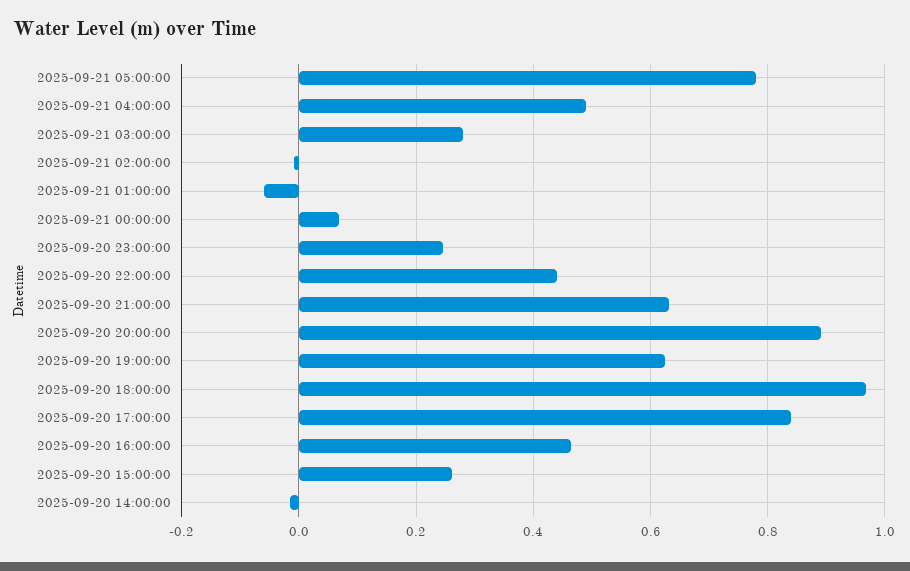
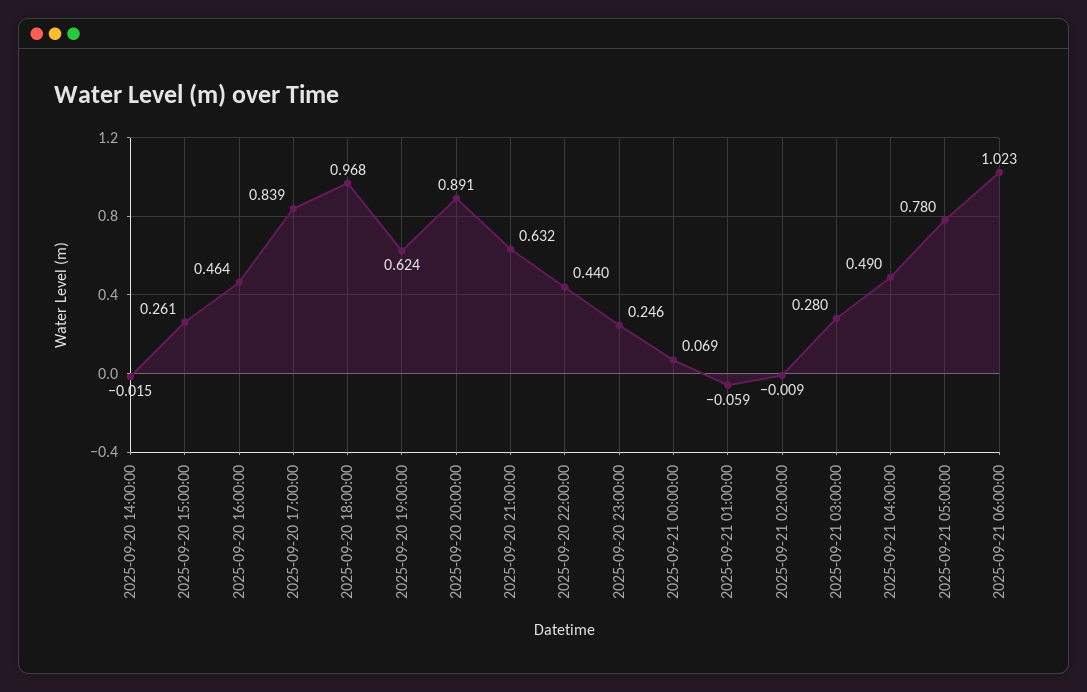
2025-09-21 06:00:00: none -> 1.023

